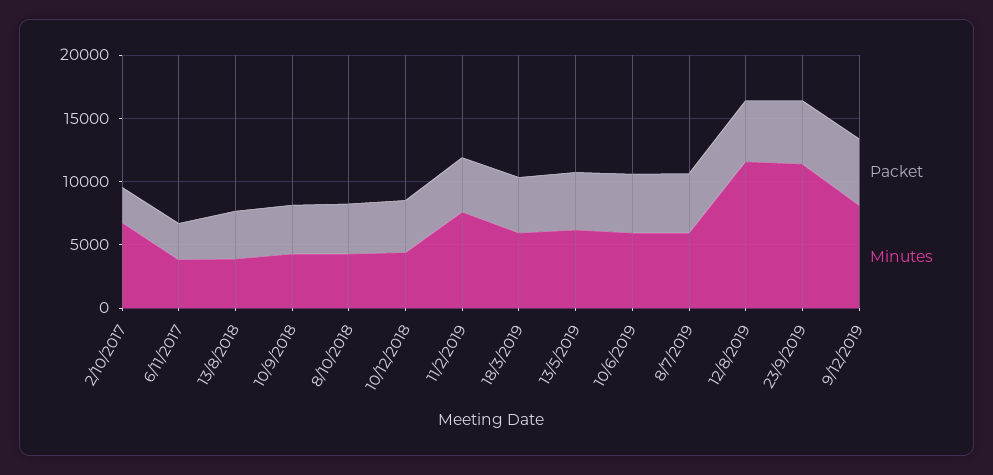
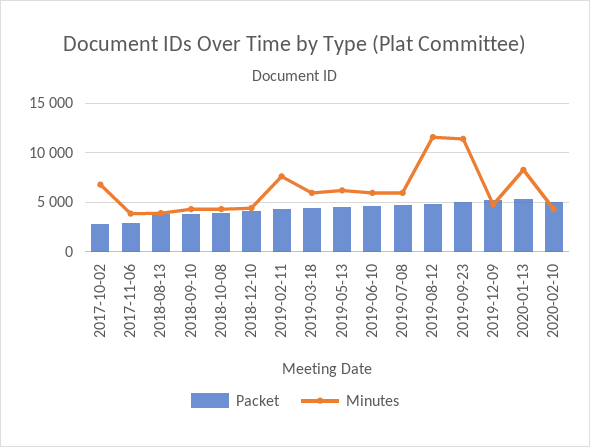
Minutes, 9/12/2019: 8000 -> 5000
Packet, 2020-01-13: none -> 5000
Minutes, 2020-01-13: none -> 8000
Packet, 2020-02-10: none -> 5000
Minutes, 2020-02-10: none -> 4000

